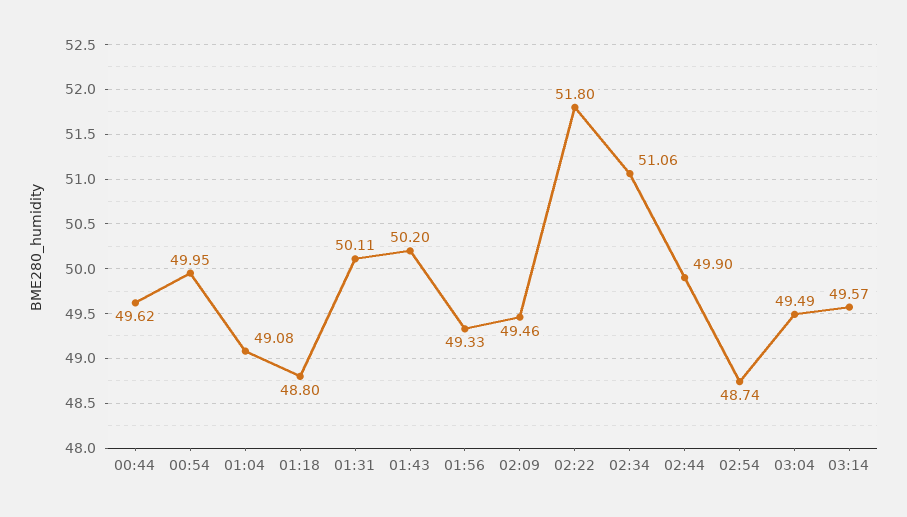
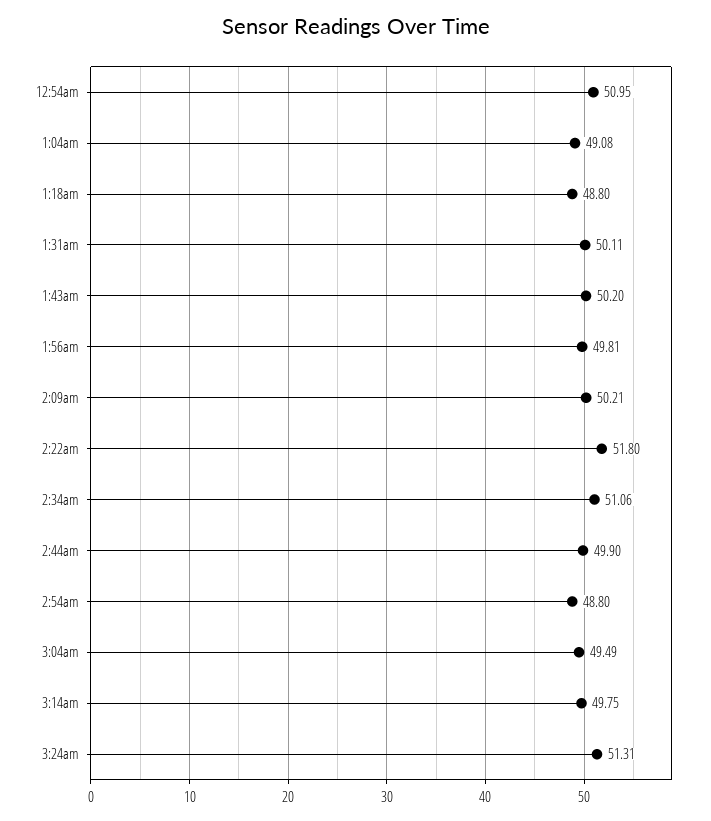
00:44: 49.62 -> none
00:54: 49.95 -> 50.95
01:56: 49.33 -> 49.81
02:09: 49.46 -> 50.21
02:54: 48.74 -> 48.8
03:14: 49.57 -> 49.75
3:24am: none -> 51.31

